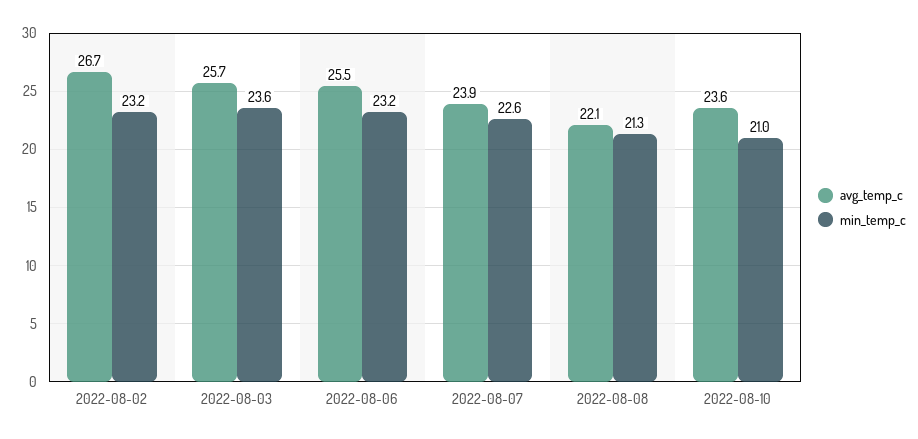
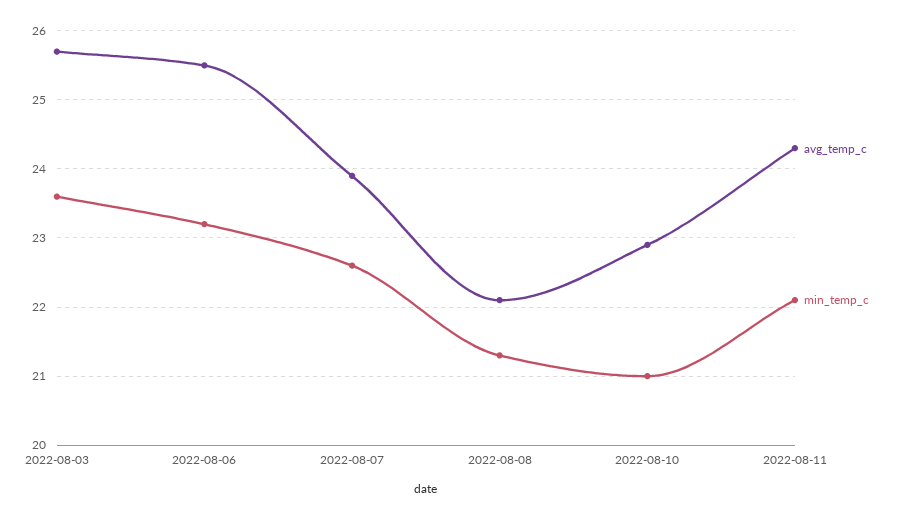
avg_temp_c, 2022-08-02: 26.7 -> none
min_temp_c, 2022-08-02: 23.2 -> none
avg_temp_c, 2022-08-10: 23.6 -> 22.9
avg_temp_c, 2022-08-11: none -> 24.3
min_temp_c, 2022-08-11: none -> 22.1

